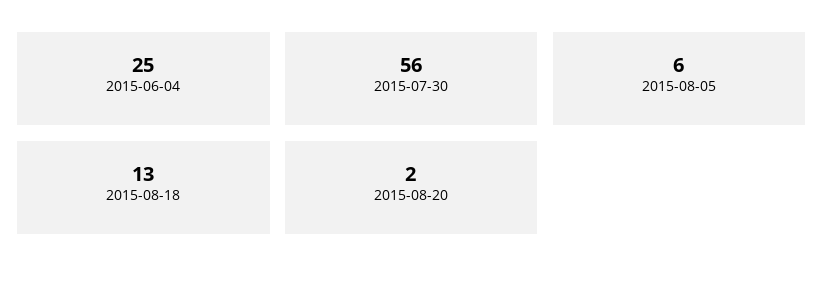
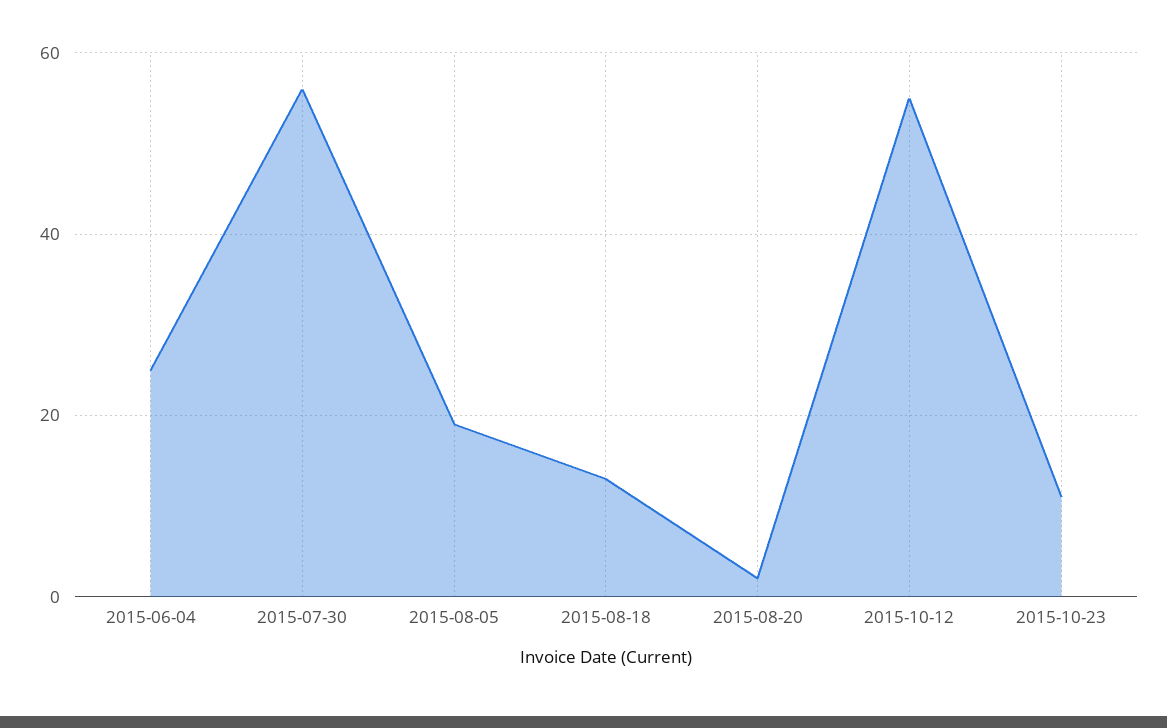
2015-08-05: 6 -> 20
2015-10-12: none -> 55
2015-10-23: none -> 10

